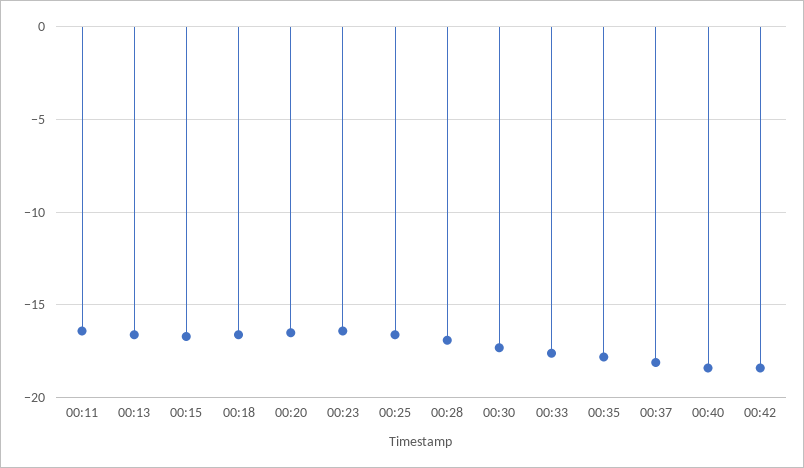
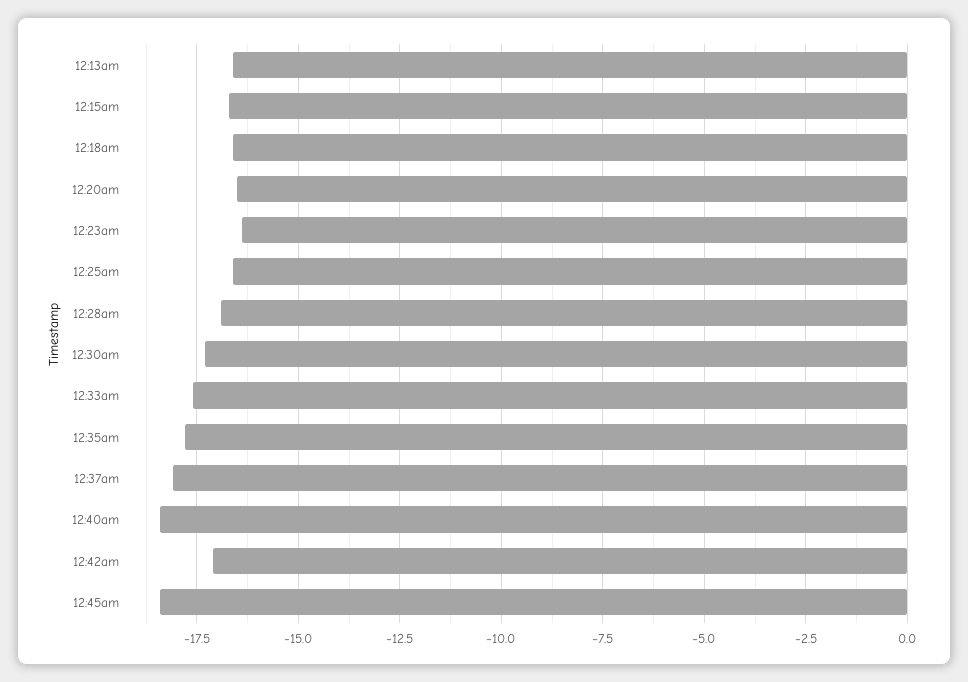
00:11: -16.5 -> none
00:42: -18.5 -> -17
12:45am: none -> -18.5

